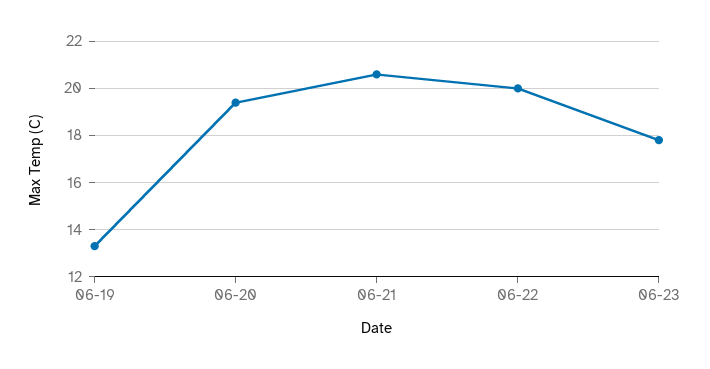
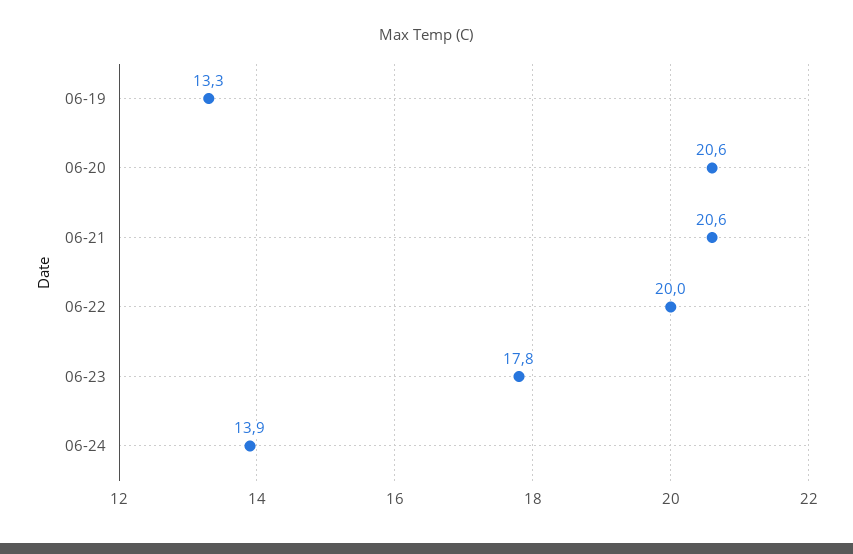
06-20: 19.5 -> 20.6
06-24: none -> 13.9

